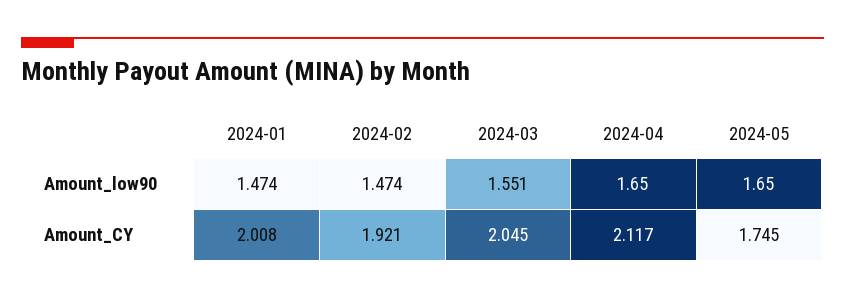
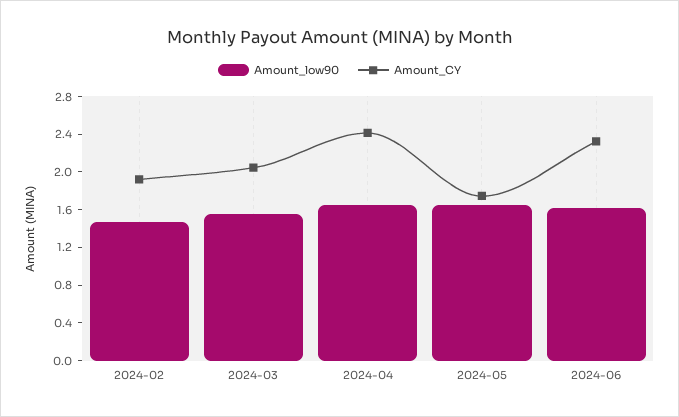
Amount_low90, 2024-01: 1.474 -> none
Amount_CY, 2024-01: 2.008 -> none
Amount_CY, 2024-04: 2.117 -> 2.4
Amount_low90, 2024-06: none -> 1.6
Amount_CY, 2024-06: none -> 2.3

